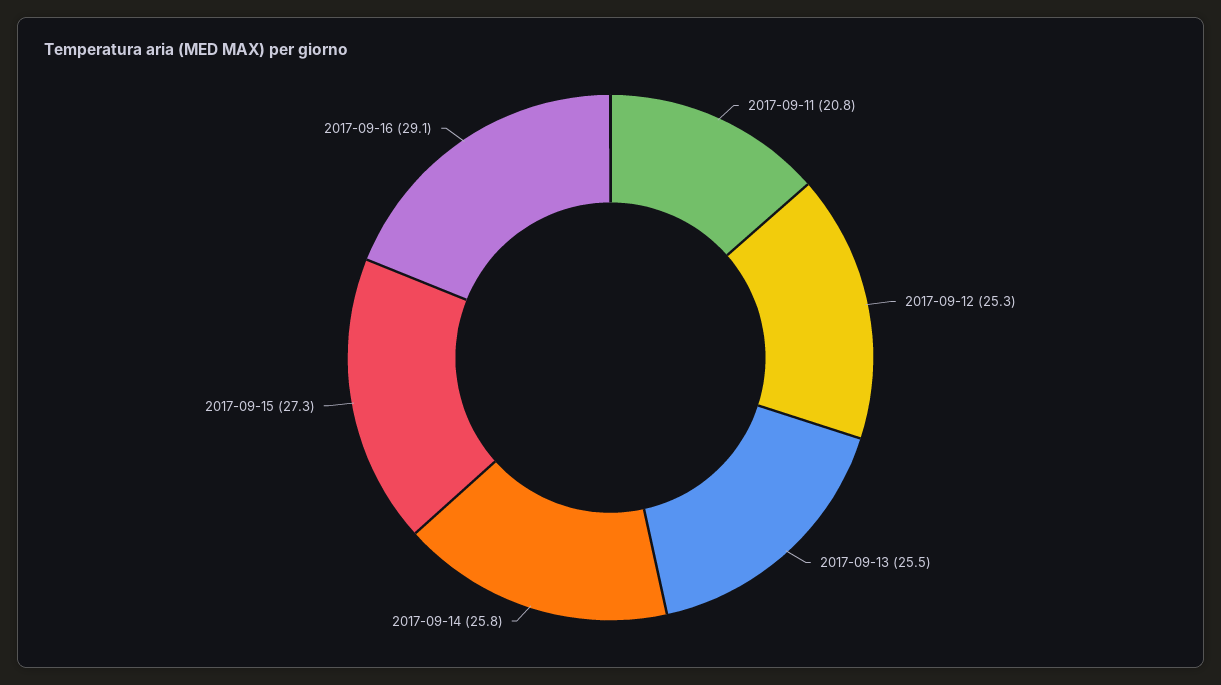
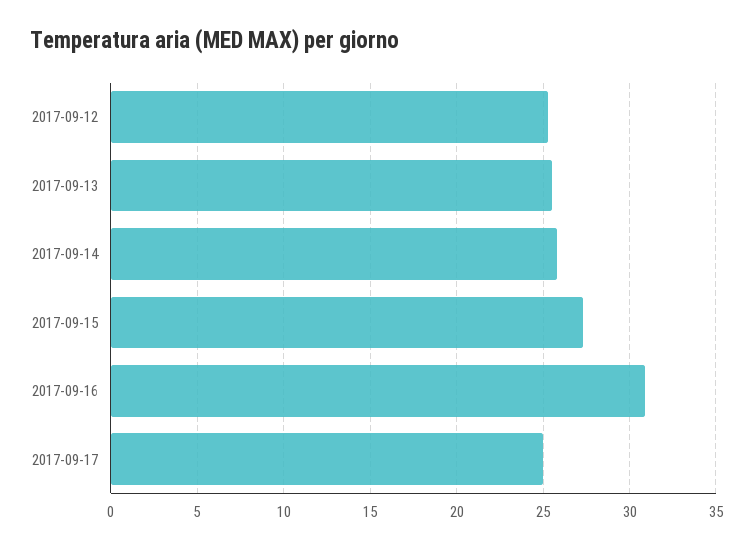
2017-09-11: 20.8 -> none
2017-09-16: 29.1 -> 31
2017-09-17: none -> 25

